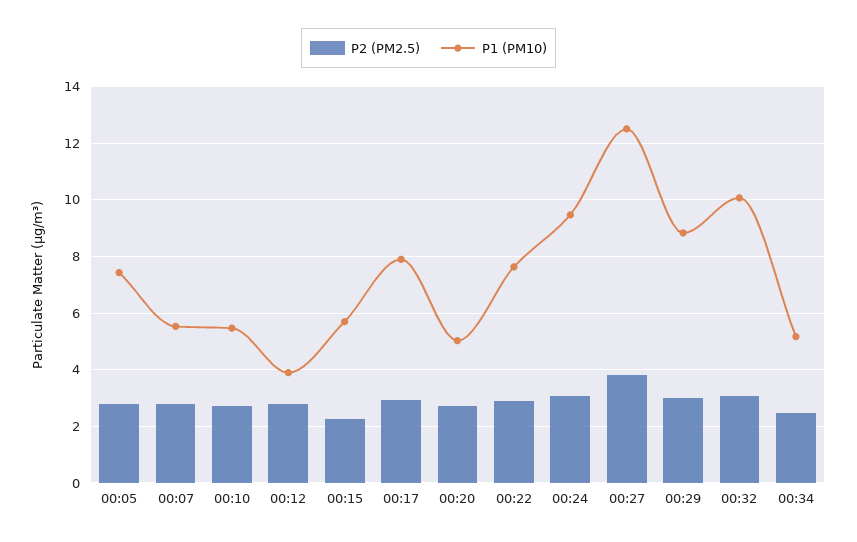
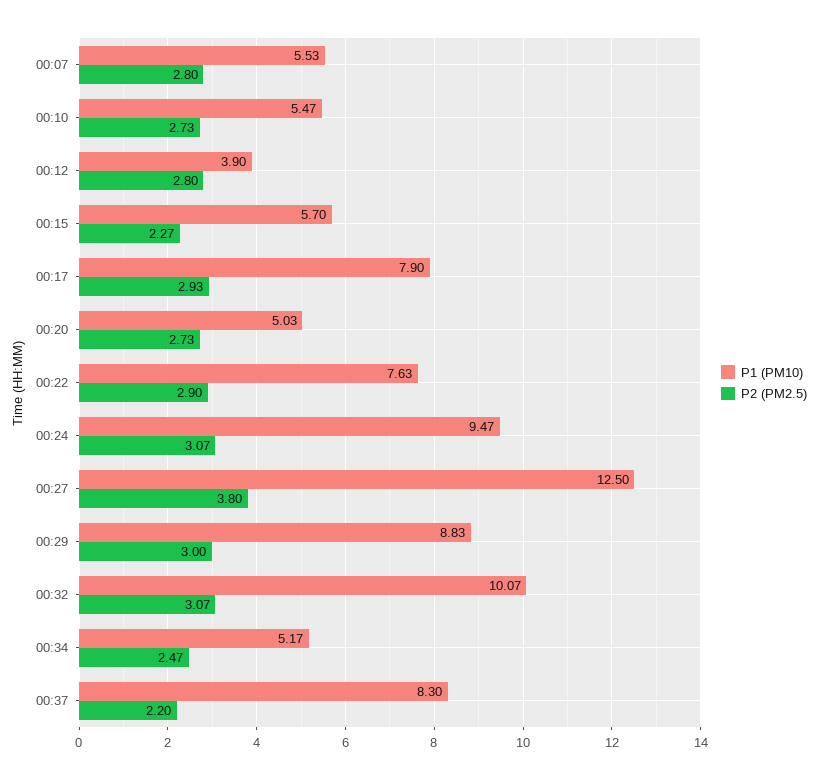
P2 (PM2.5), 00:05: 2.75 -> none
P1 (PM10), 00:05: 7.5 -> none
P1 (PM10), 00:37: none -> 8.3
P2 (PM2.5), 00:37: none -> 2.2

